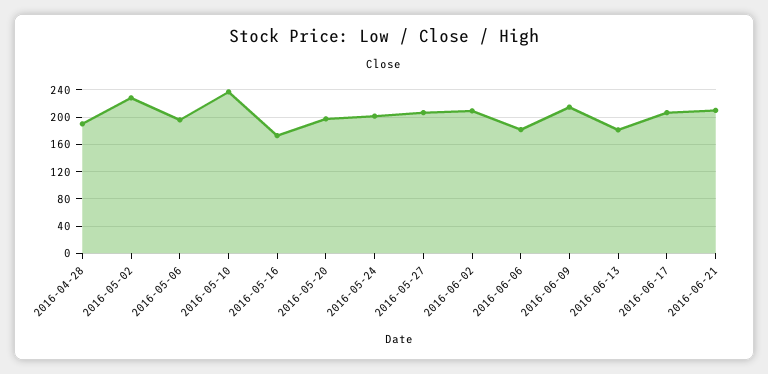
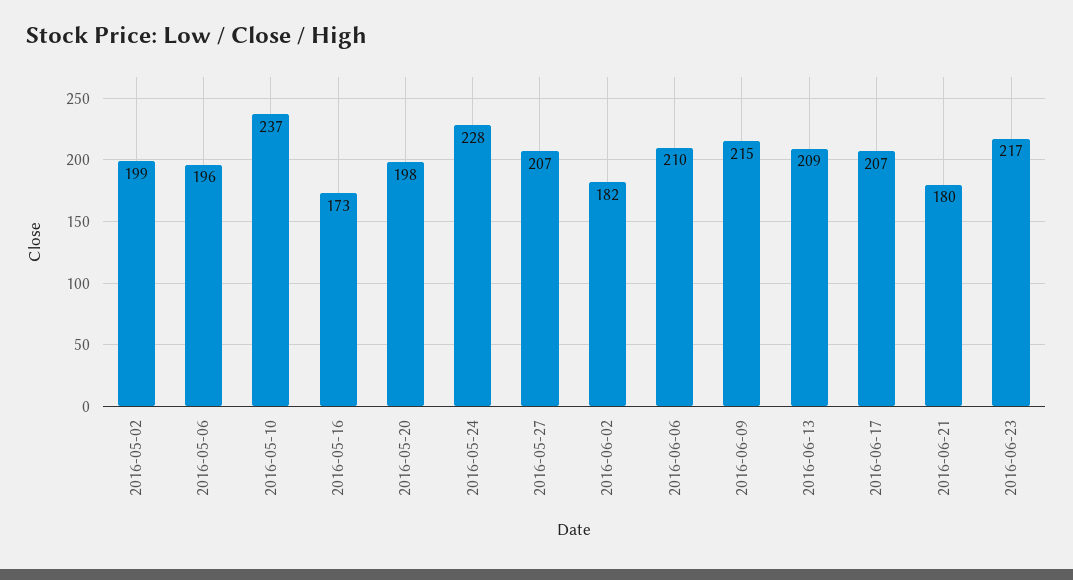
2016-04-28: 190 -> none
2016-05-02: 230 -> 199
2016-05-24: 200 -> 228
2016-06-02: 210 -> 182
2016-06-06: 180 -> 210
2016-06-13: 180 -> 209
2016-06-21: 210 -> 180
2016-06-23: none -> 217

